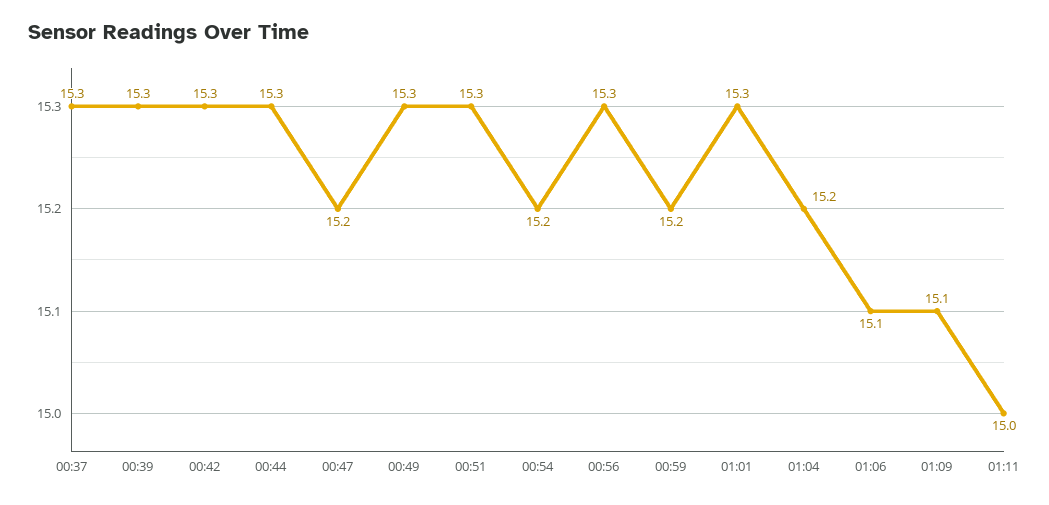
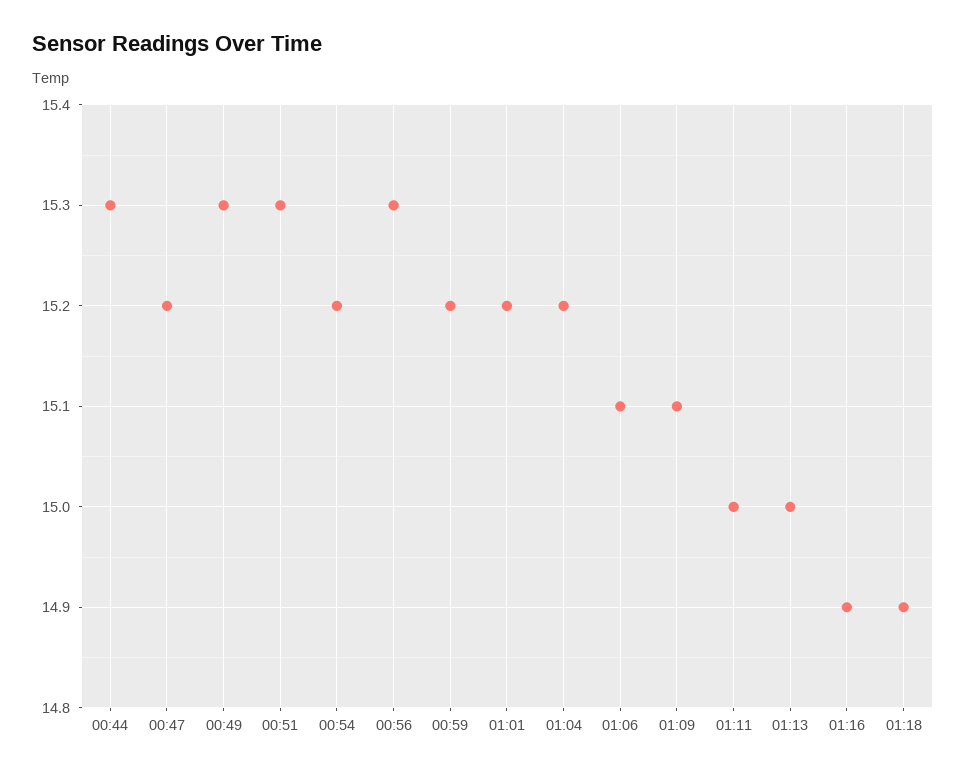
00:37: 15.3 -> none
00:39: 15.3 -> none
00:42: 15.3 -> none
01:01: 15.3 -> 15.2
01:13: none -> 15
01:16: none -> 14.9
01:18: none -> 14.9

